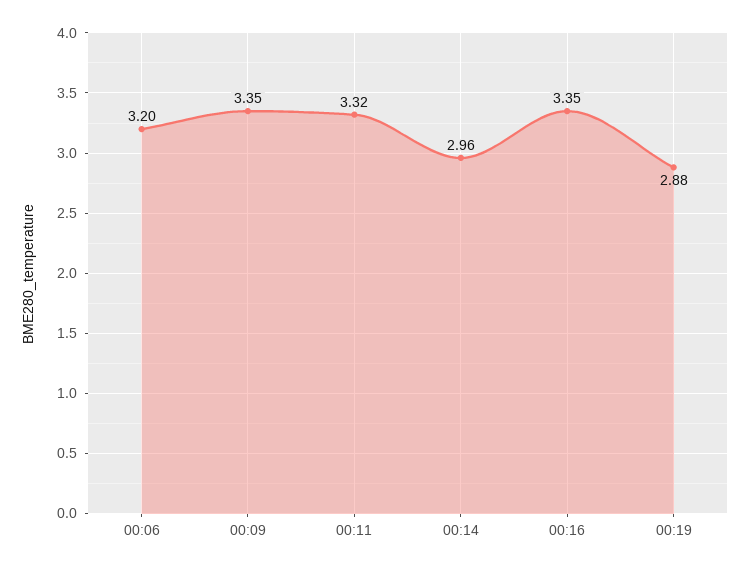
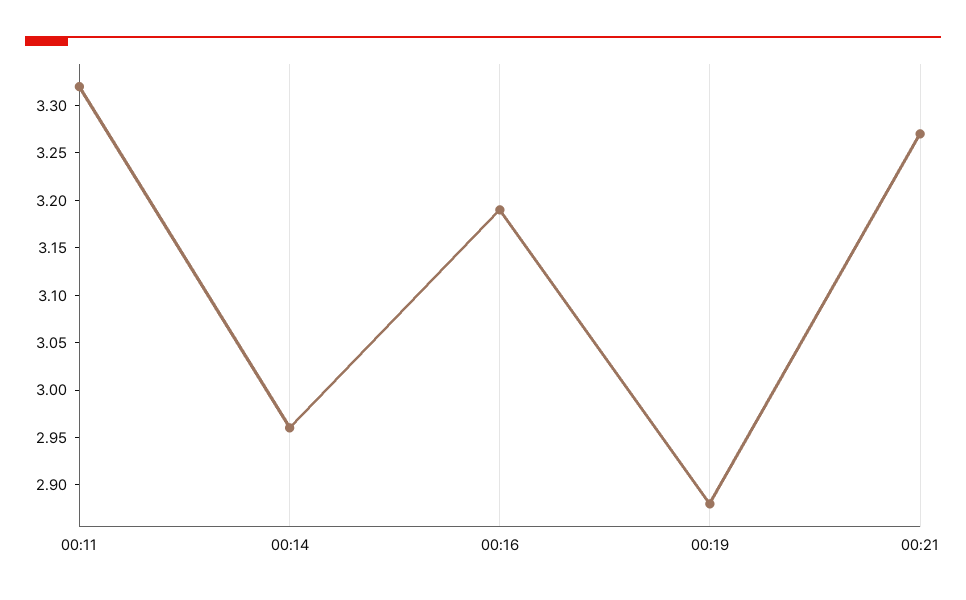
00:06: 3.2 -> none
00:09: 3.35 -> none
00:16: 3.35 -> 3.19
00:21: none -> 3.27

